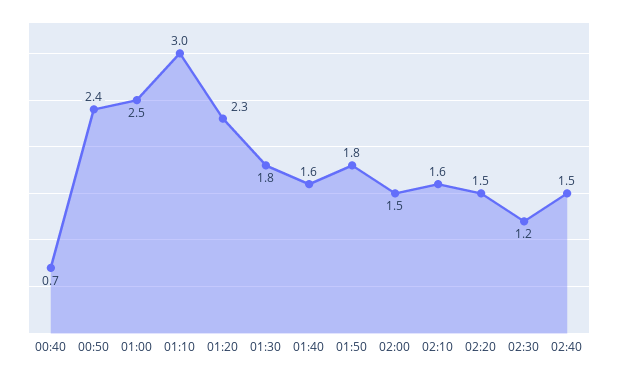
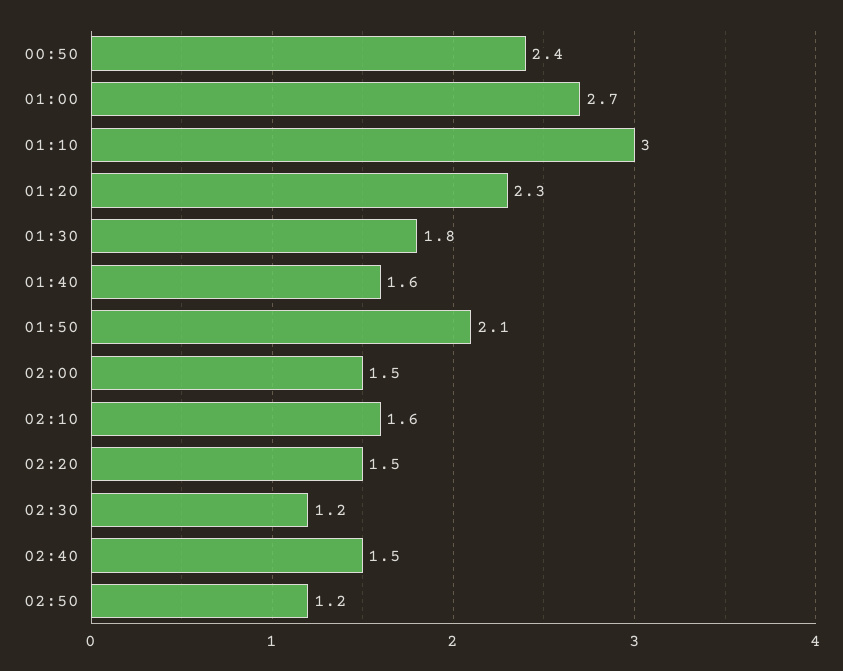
00:40: 0.7 -> none
01:00: 2.5 -> 2.7
01:50: 1.8 -> 2.1
02:50: none -> 1.2

